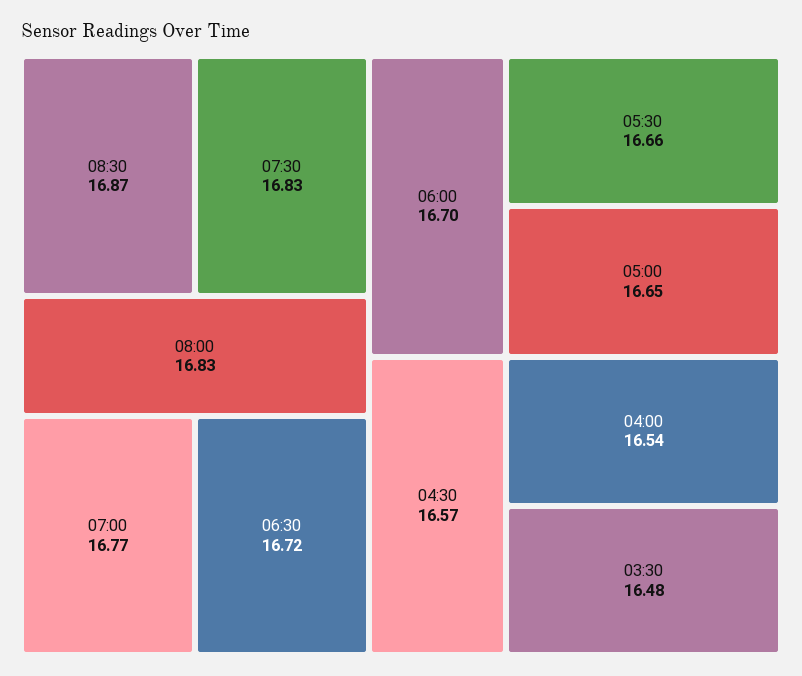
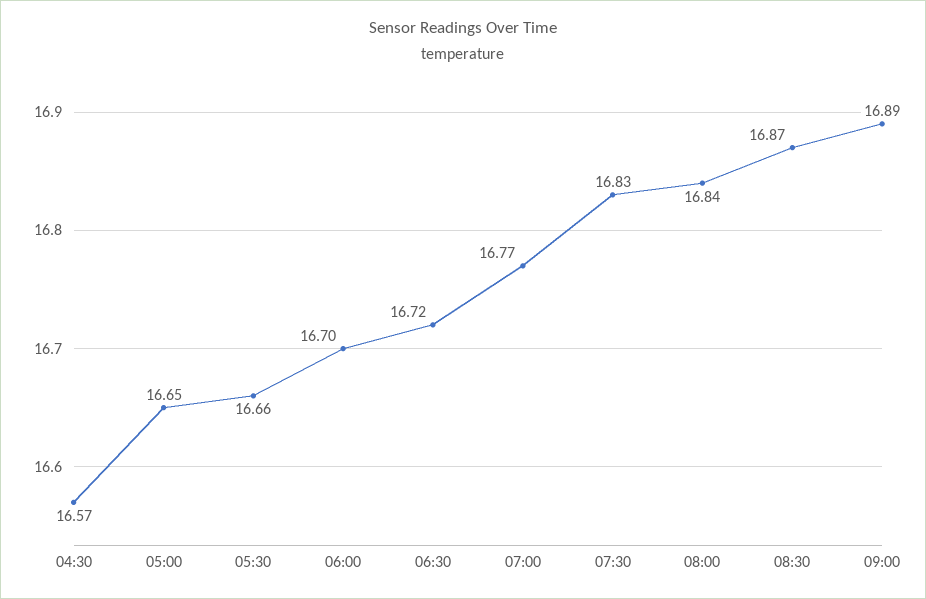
08:00: 16.83 -> 16.84
04:00: 16.54 -> none
03:30: 16.48 -> none
09:00: none -> 16.89

